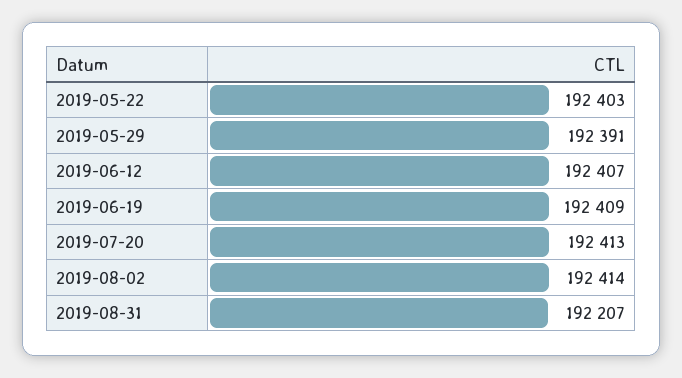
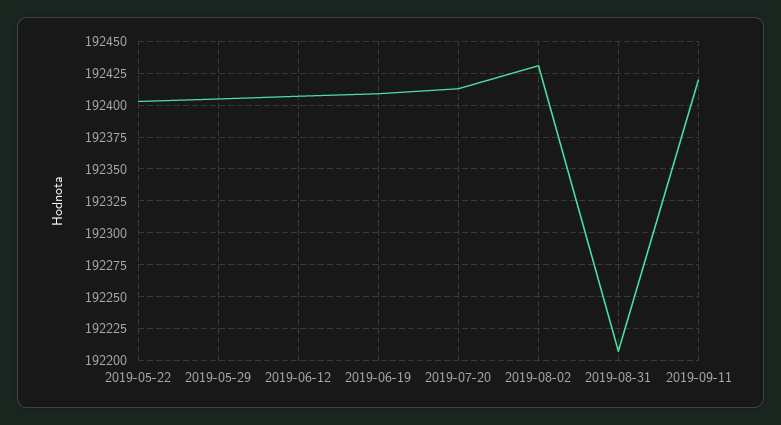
2019-05-29: 192391 -> 192405
2019-08-02: 192414 -> 192430
2019-09-11: none -> 192420

